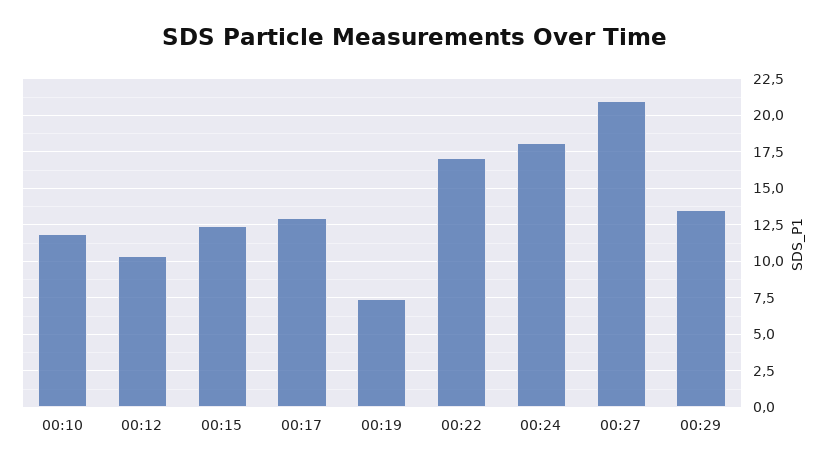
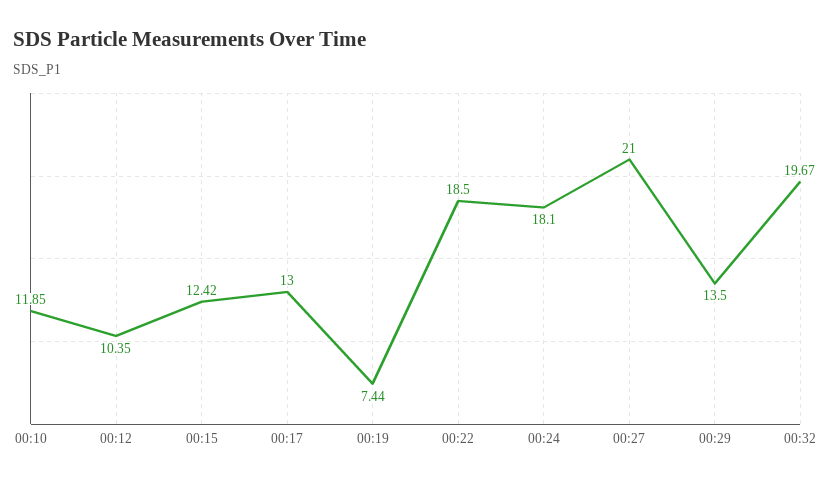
00:22: 17 -> 18.5
00:32: none -> 19.67

